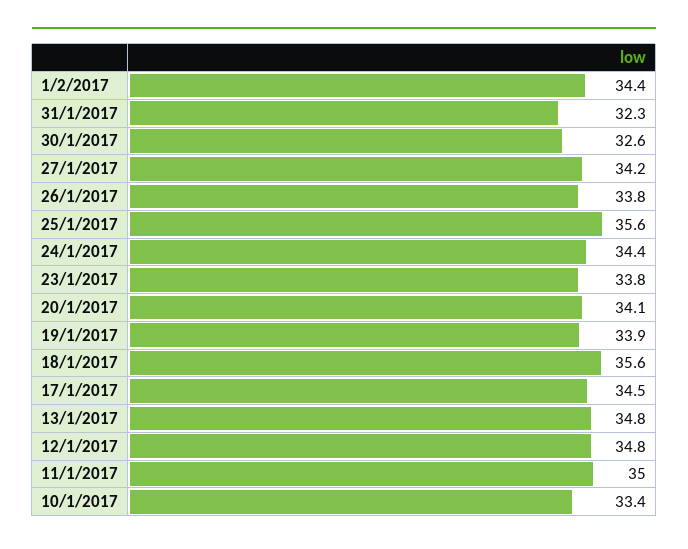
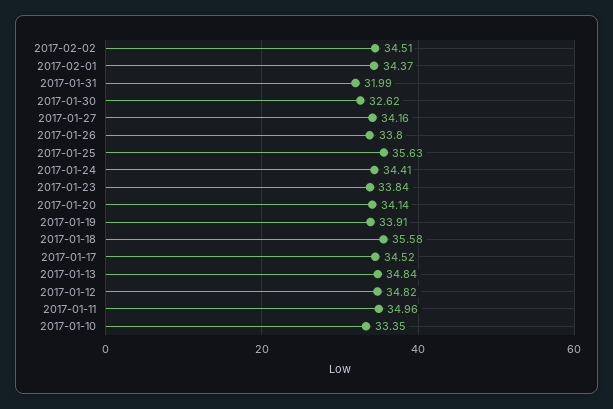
31/1/2017: 32.3 -> 31.99
2017-02-02: none -> 34.51

